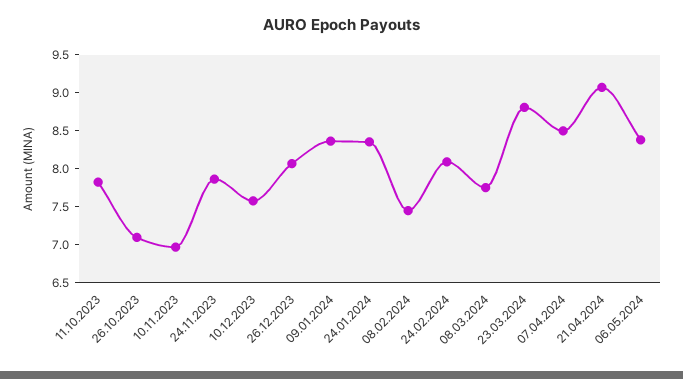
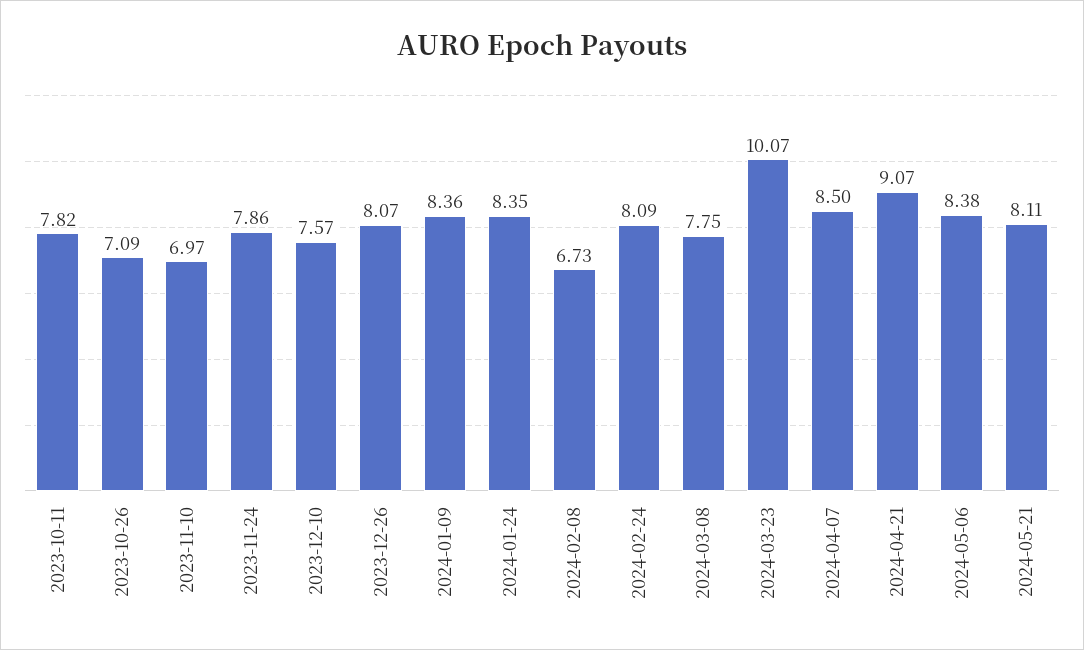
08.02.2024: 7.5 -> 6.73
23.03.2024: 8.75 -> 10.07
2024-05-21: none -> 8.11

